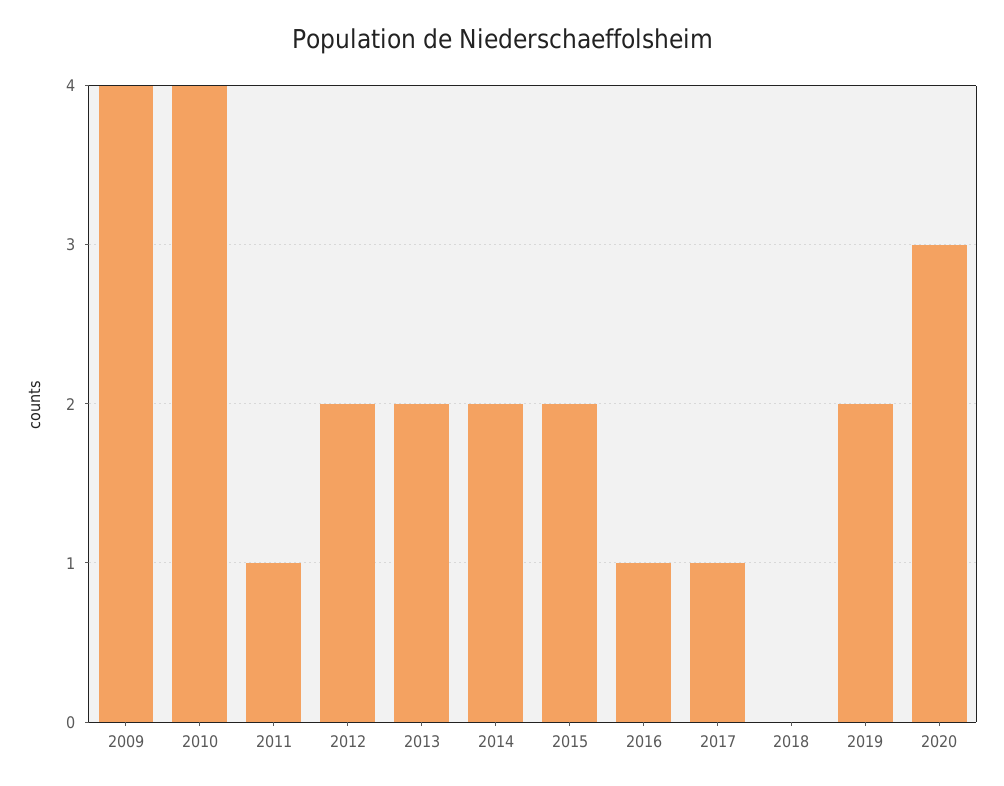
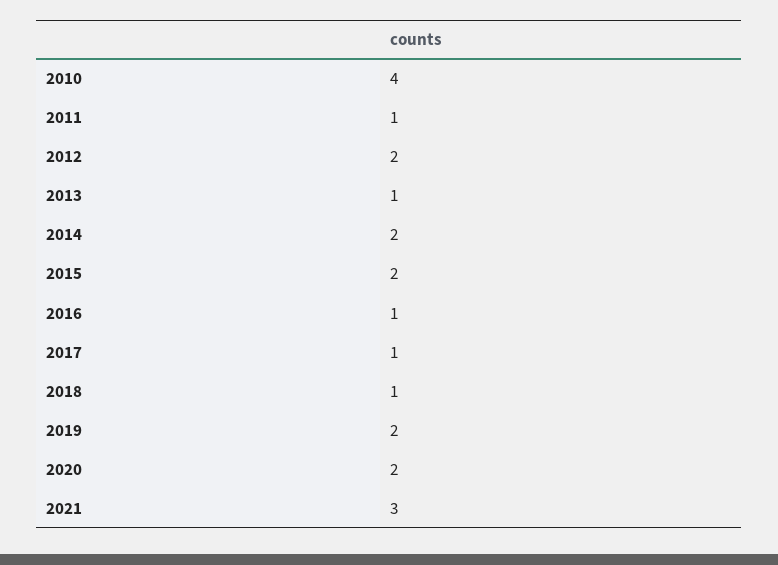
2009: 4 -> none
2013: 2 -> 1
2018: 0 -> 1
2020: 3 -> 2
2021: none -> 3

